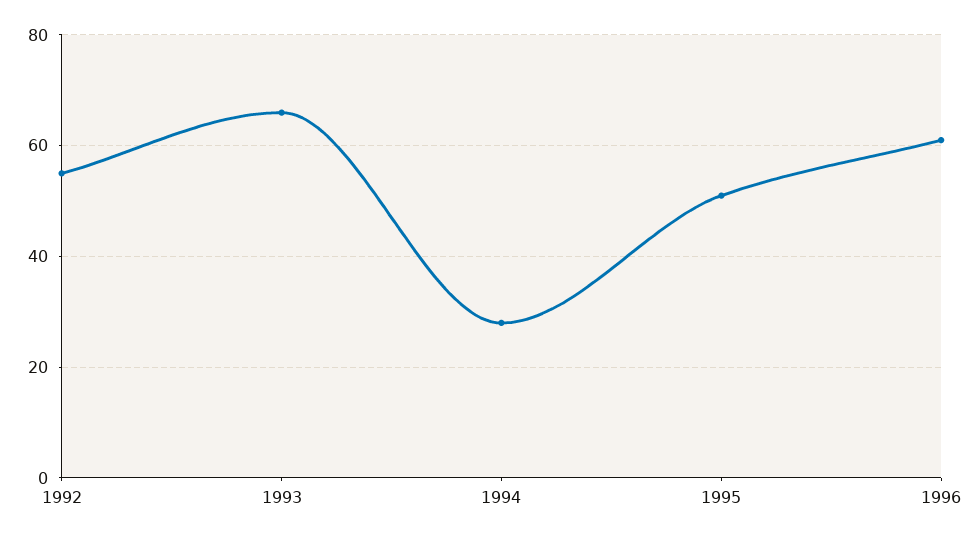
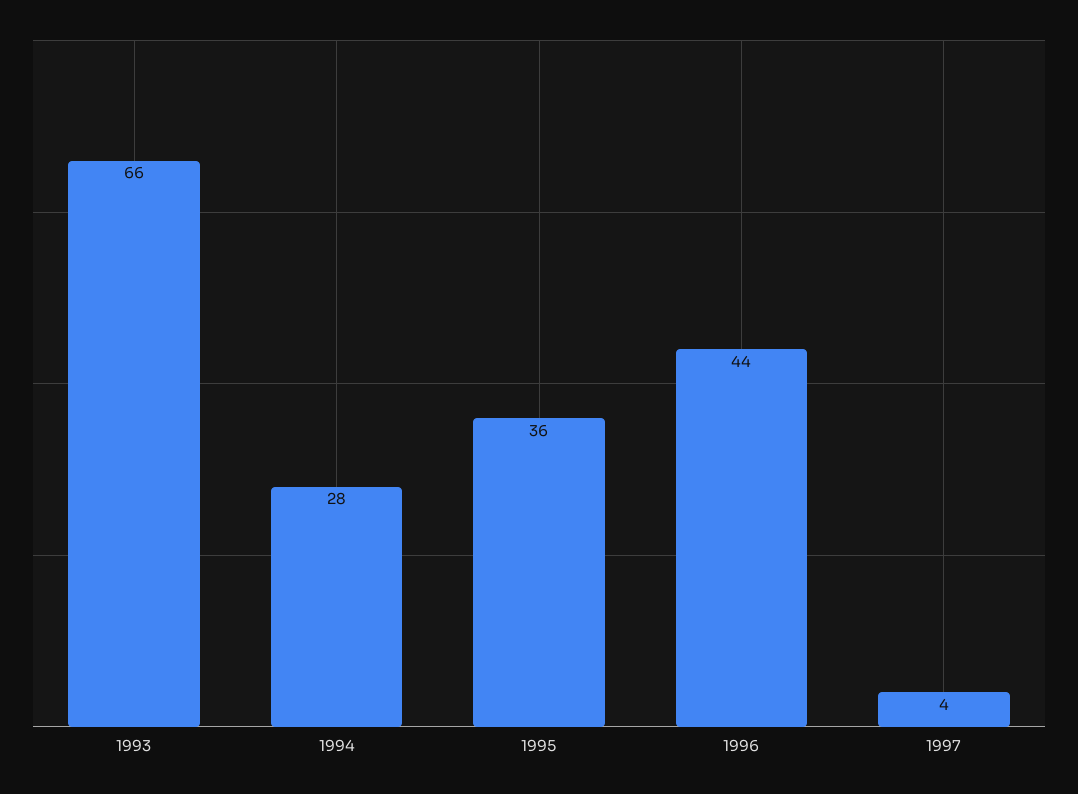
1992: 55 -> none
1995: 50 -> 36
1996: 60 -> 44
1997: none -> 4

